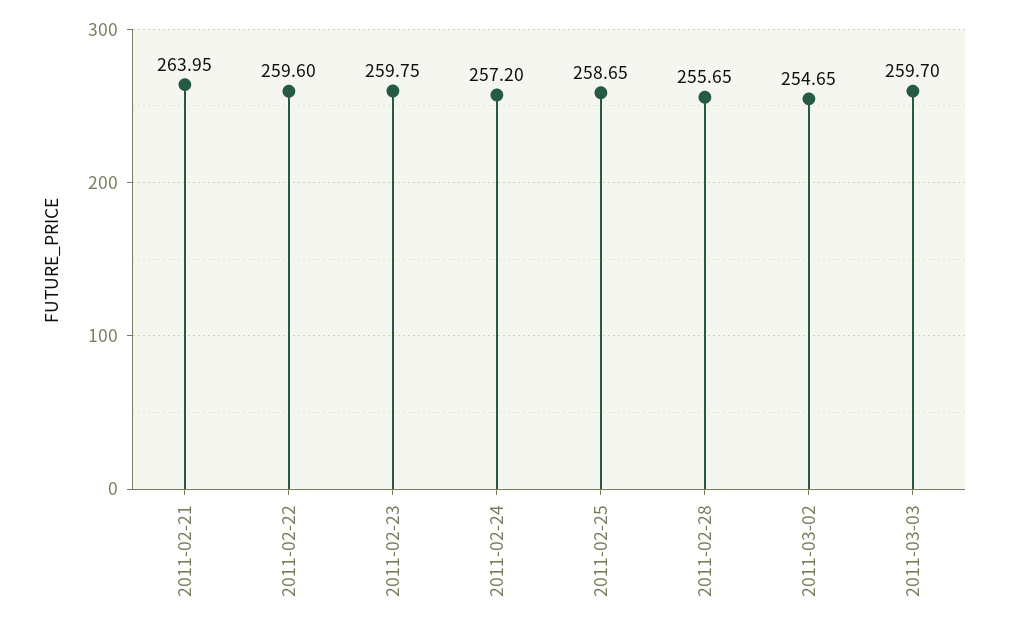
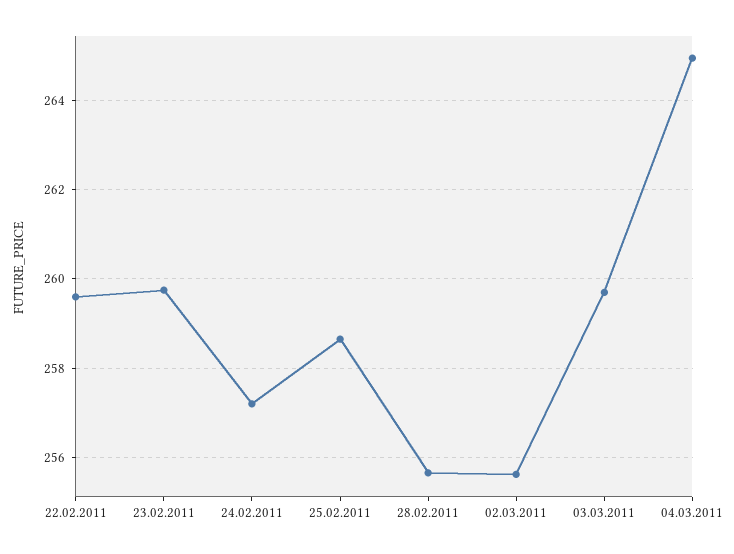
2011-02-21: 263.95 -> none
2011-03-02: 254.65 -> 255.6
04.03.2011: none -> 265

